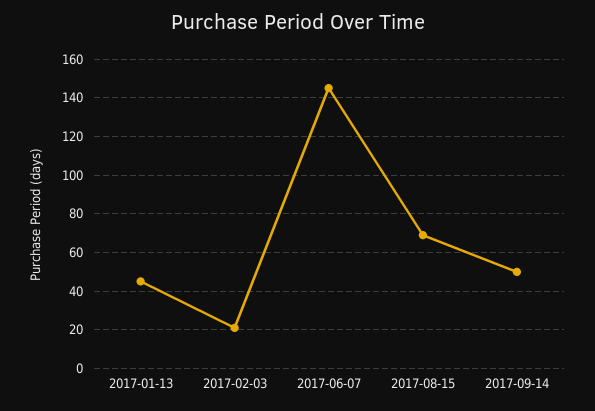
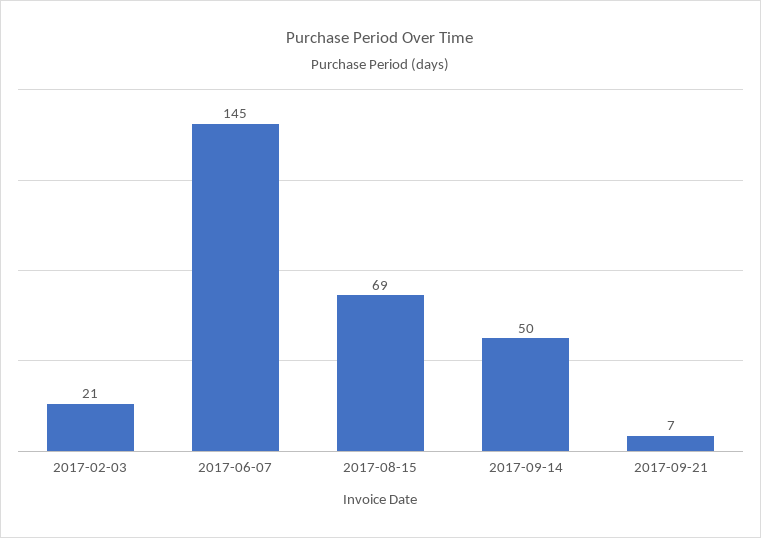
2017-01-13: 45 -> none
2017-09-21: none -> 7

